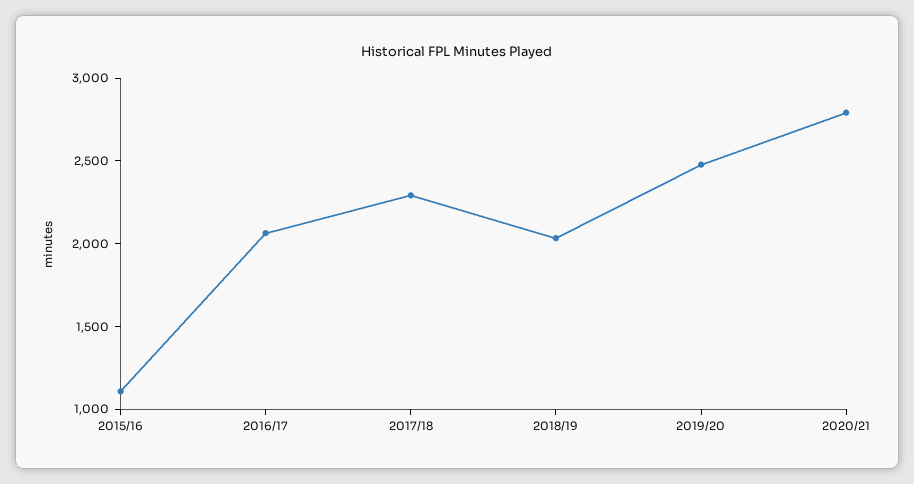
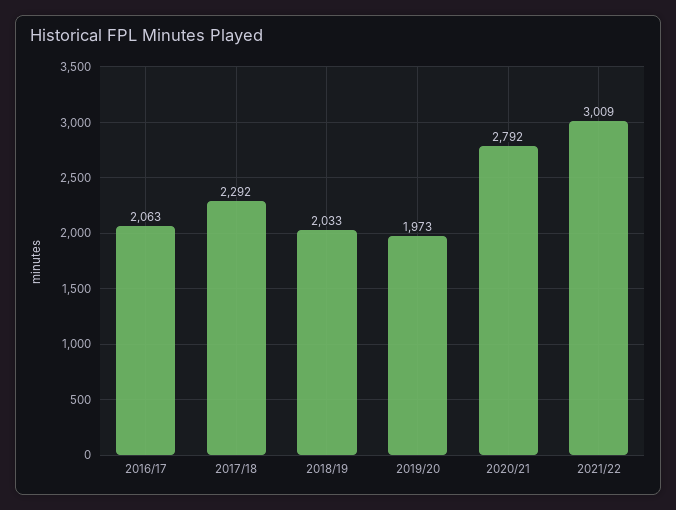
2015/16: 1100 -> none
2019/20: 2500 -> 1973
2021/22: none -> 3009

